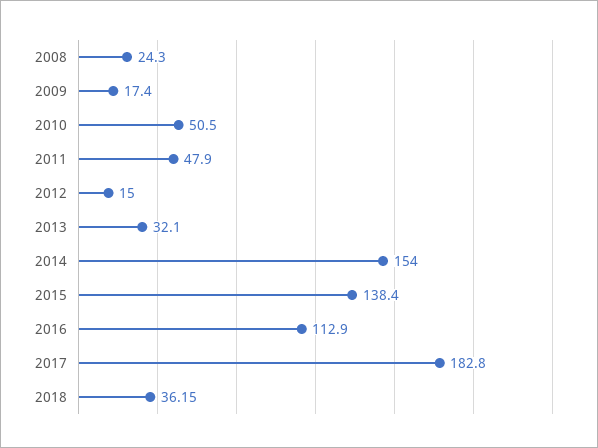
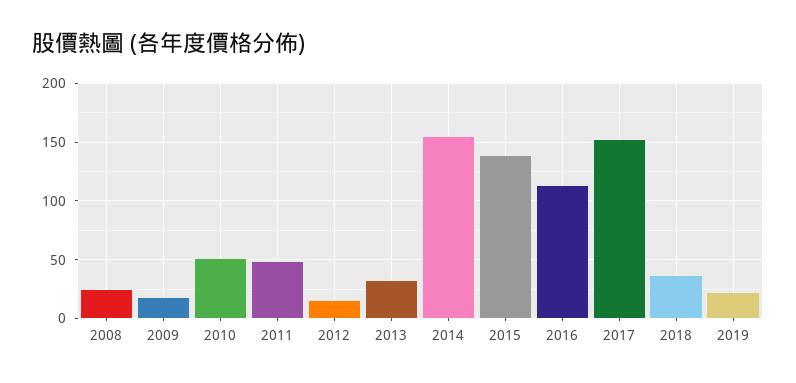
2017: 182.8 -> 150
2019: none -> 20

